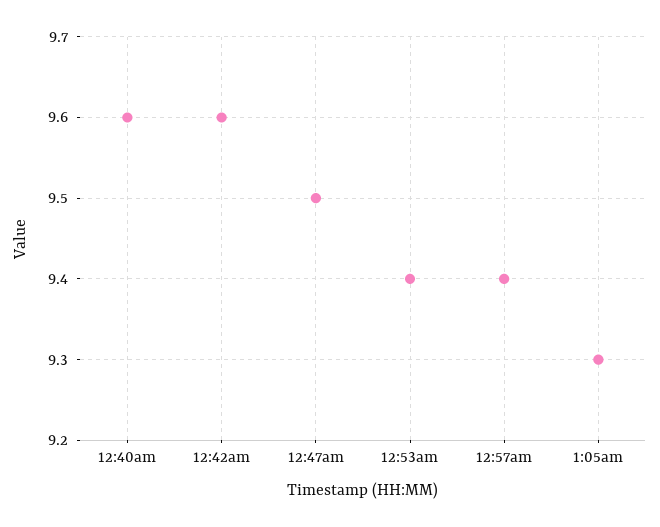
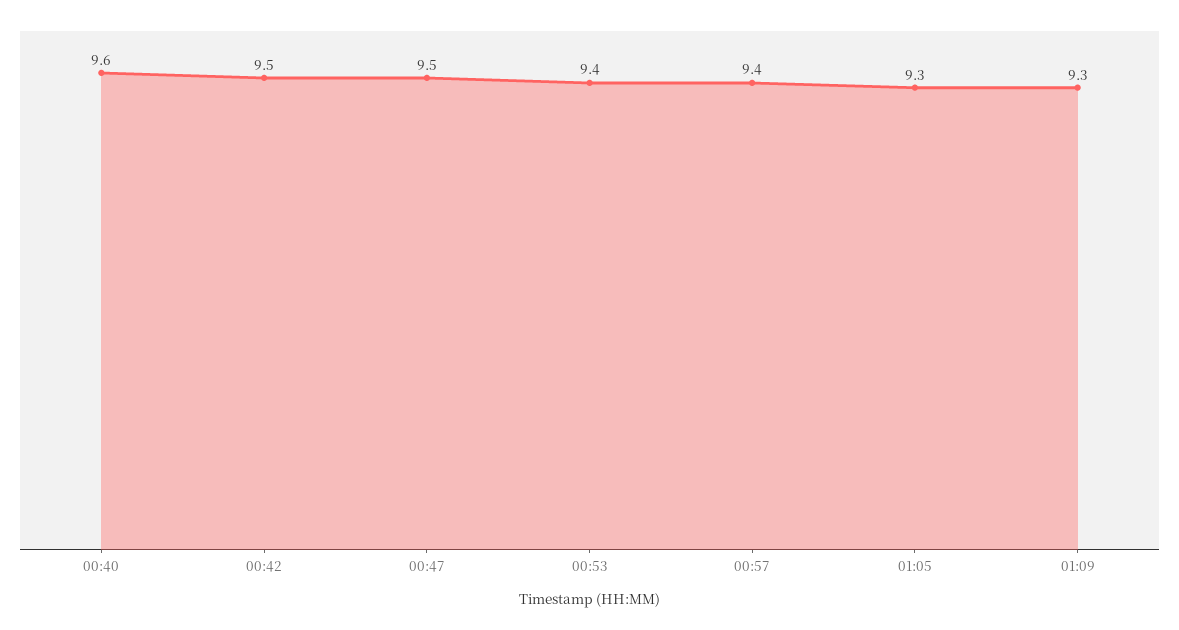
12:42am: 9.6 -> 9.5
01:09: none -> 9.3

